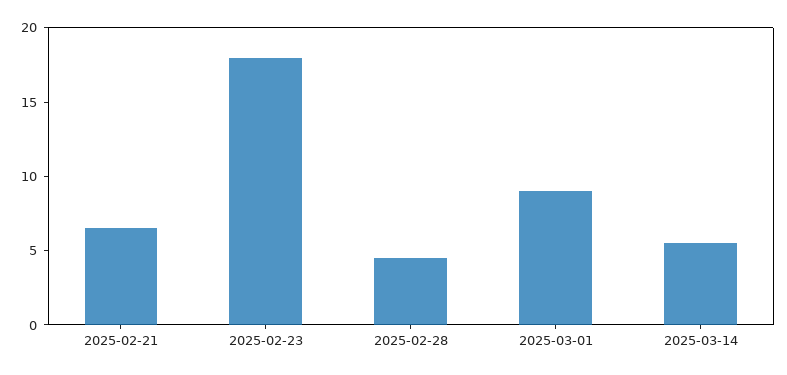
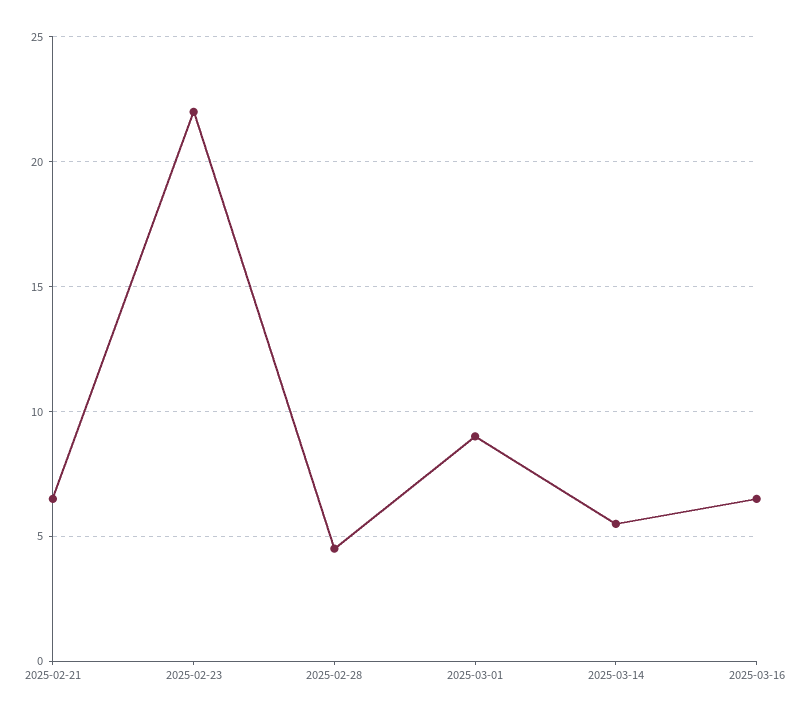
2025-02-23: 18 -> 22
2025-03-16: none -> 6.5

